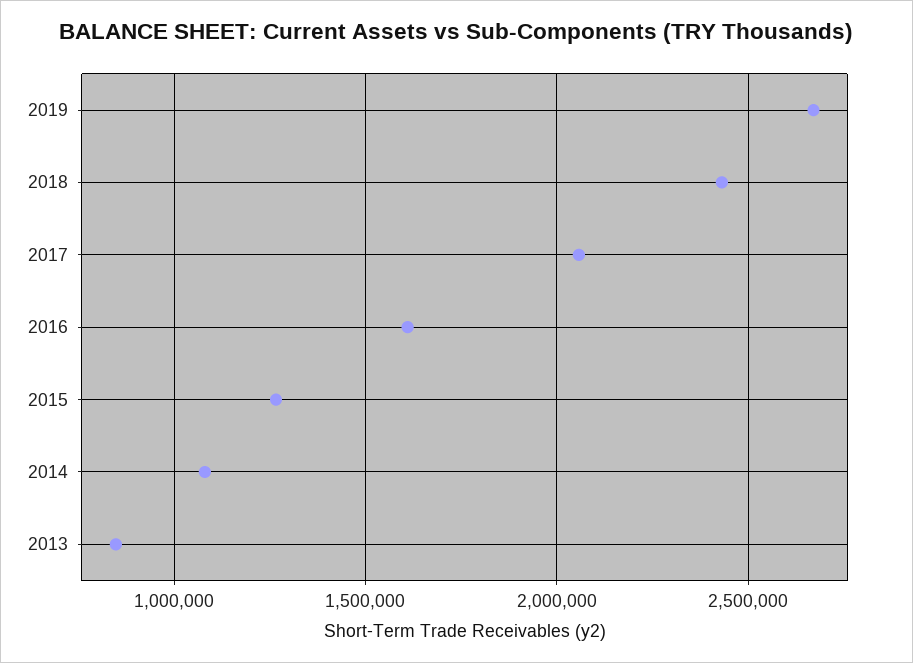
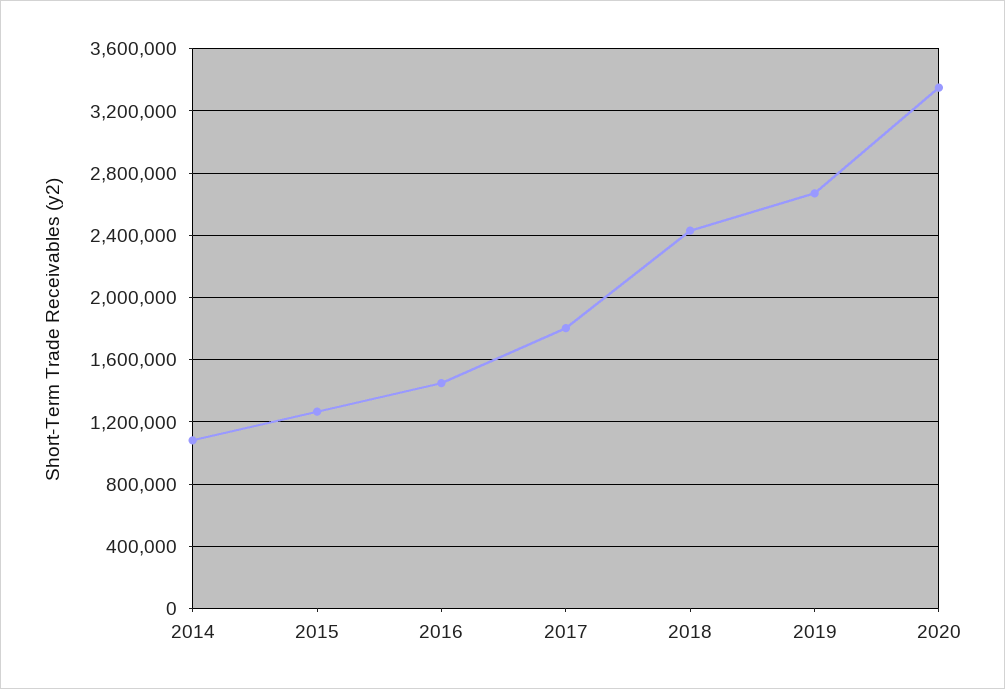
2017: 2050000 -> 1800000
2016: 1600000 -> 1450000
2013: 850000 -> none
2020: none -> 3350000

